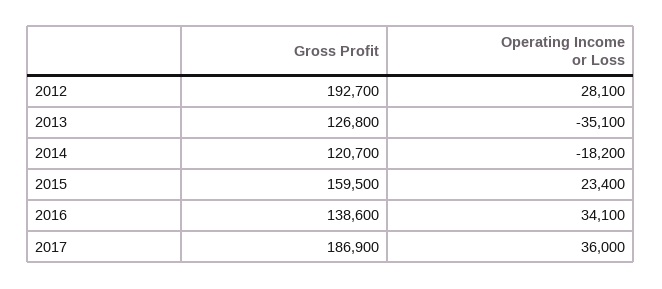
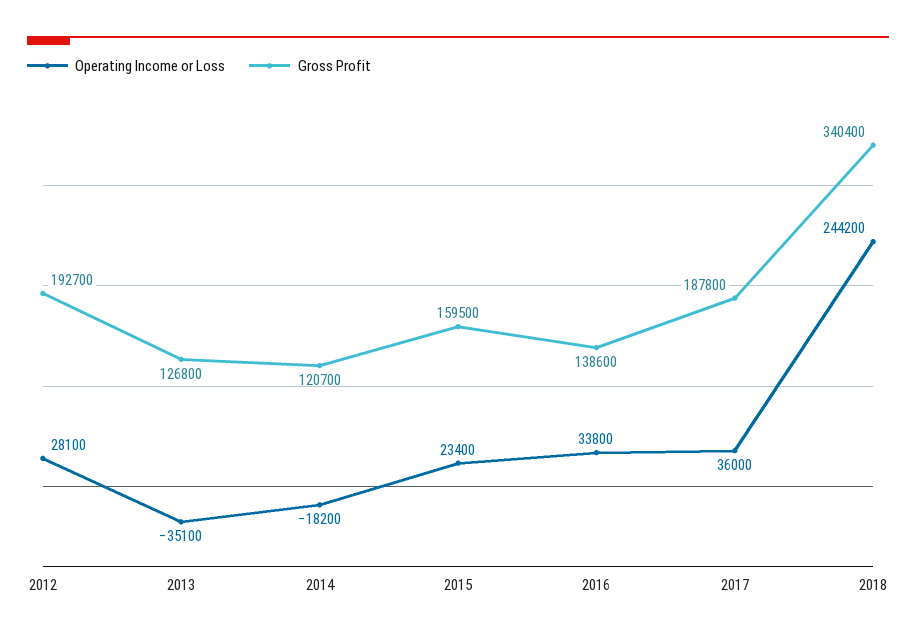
Operating Income or Loss, 2016: 34100 -> 33800
Gross Profit, 2017: 186900 -> 187800
Operating Income or Loss, 2018: none -> 244200
Gross Profit, 2018: none -> 340400

